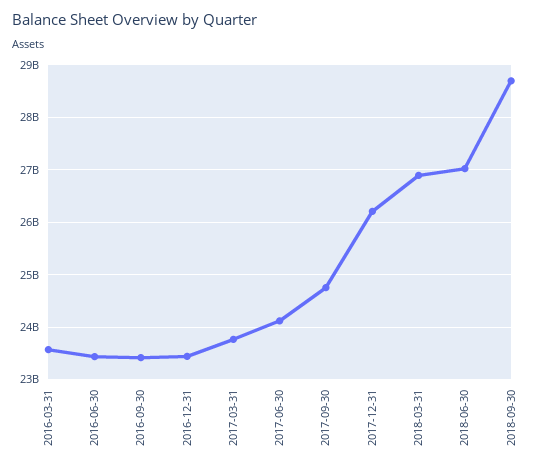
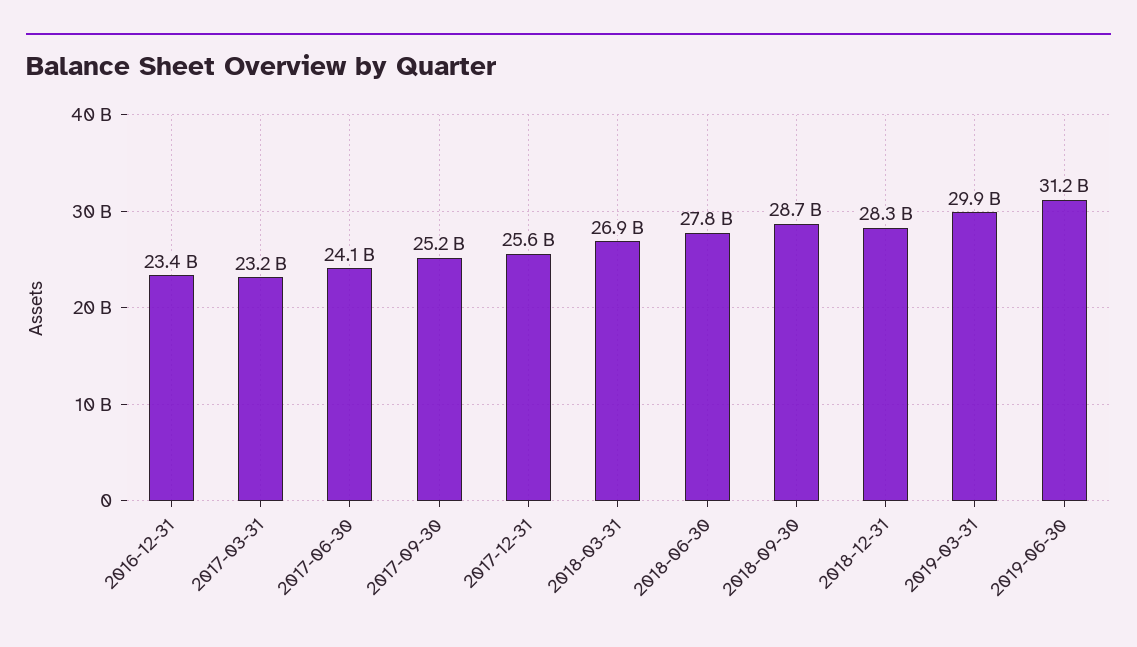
2016-03-31: 23600000000 -> none
2016-06-30: 23400000000 -> none
2016-09-30: 23400000000 -> none
2017-03-31: 23800000000 -> 23200000000
2017-09-30: 24800000000 -> 25200000000
2017-12-31: 26200000000 -> 25600000000
2018-06-30: 27000000000 -> 27800000000
2018-12-31: none -> 28300000000
2019-03-31: none -> 29900000000
2019-06-30: none -> 31200000000

